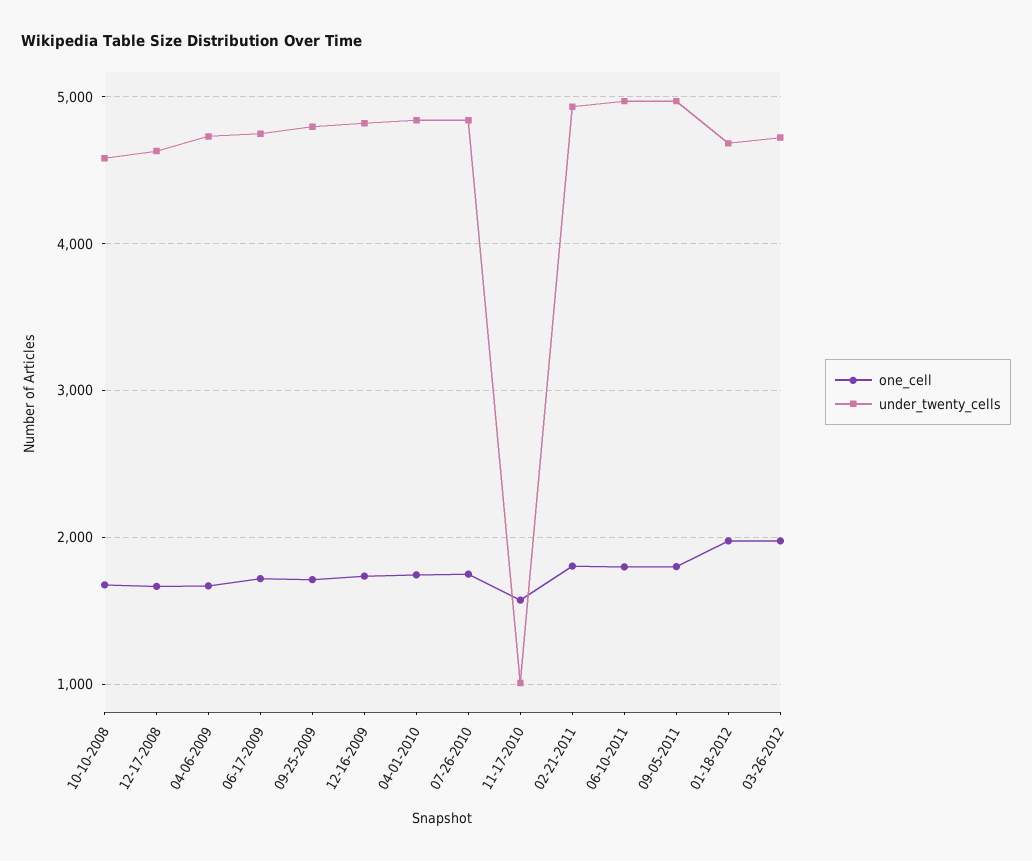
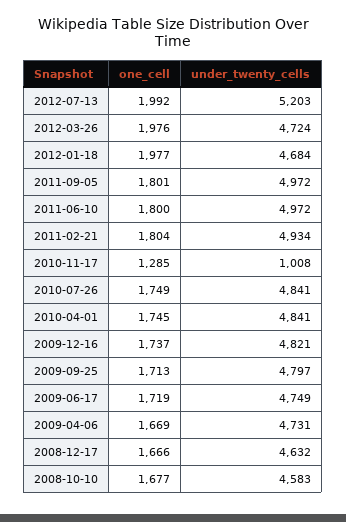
one_cell, 11-17-2010: 1600 -> 1285
one_cell, 2012-07-13: none -> 1992
under_twenty_cells, 2012-07-13: none -> 5203

